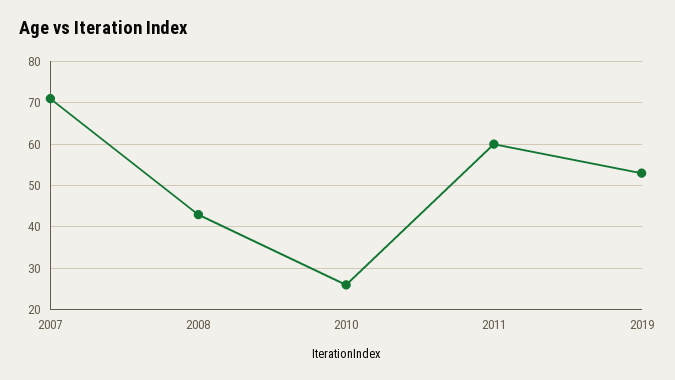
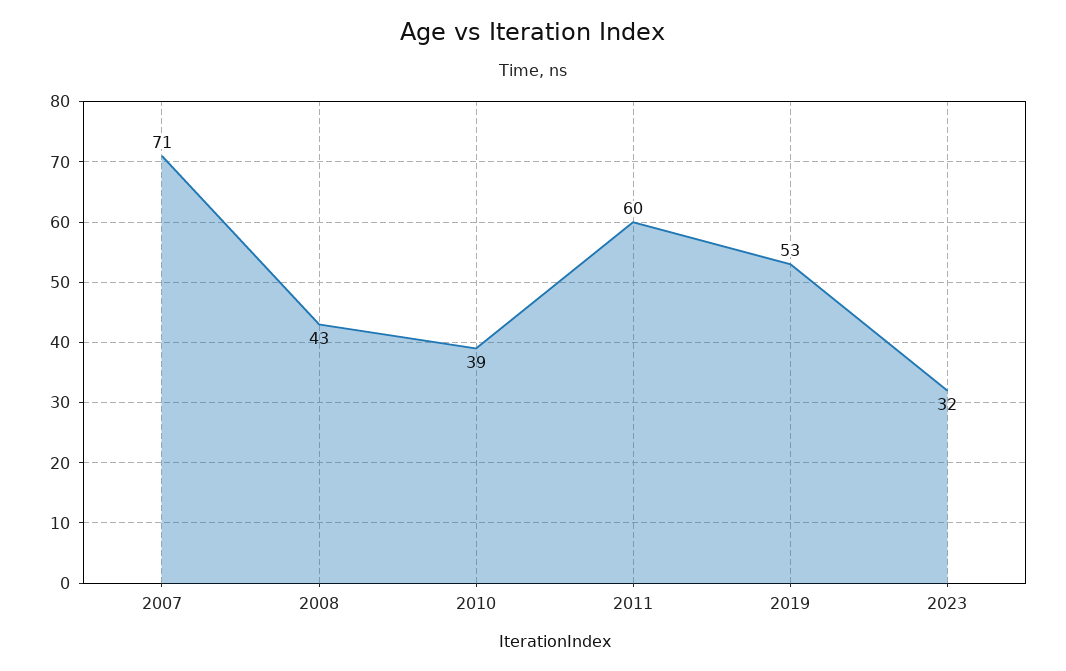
2010: 25 -> 39
2023: none -> 32

